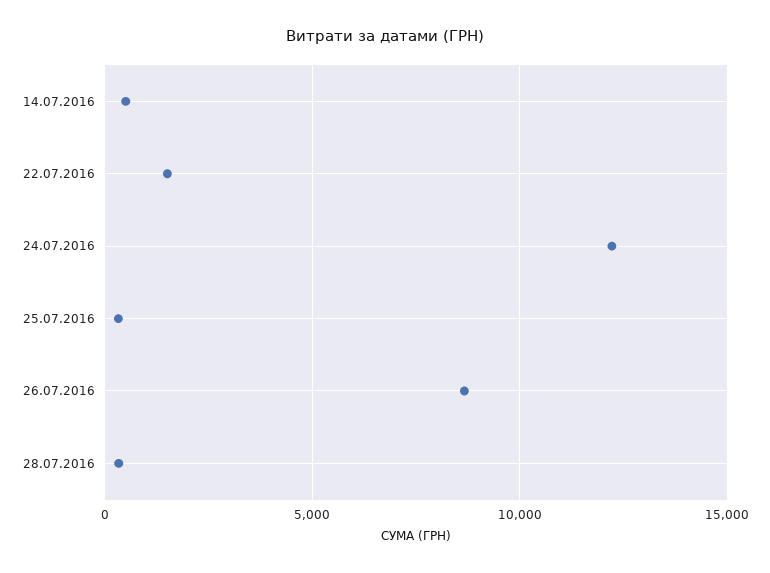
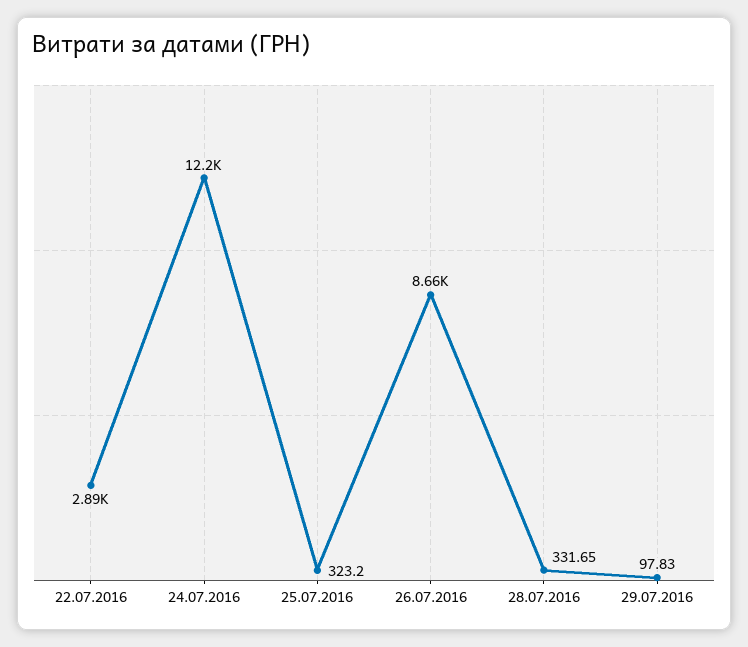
14.07.2016: 500 -> none
22.07.2016: 1500 -> 2890
29.07.2016: none -> 97.83

